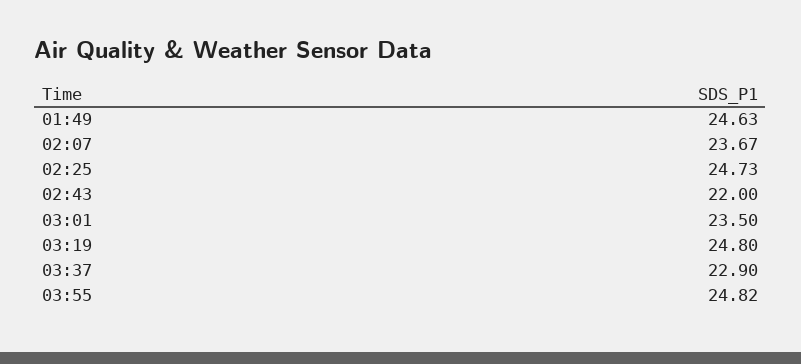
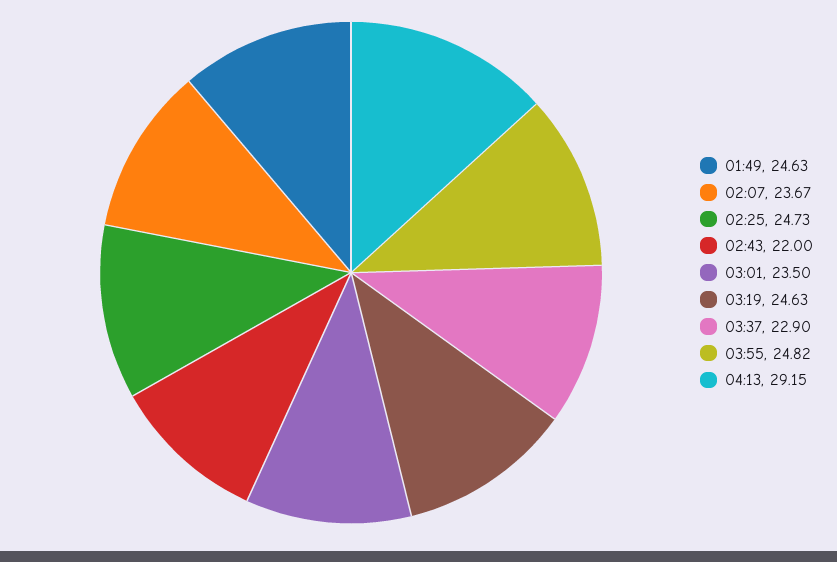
03:19: 24.8 -> 24.63
04:13: none -> 29.15

